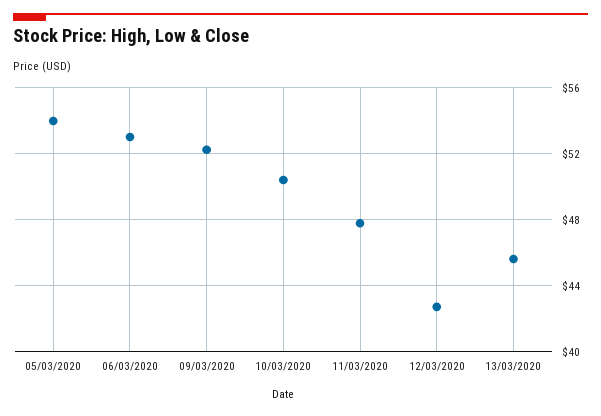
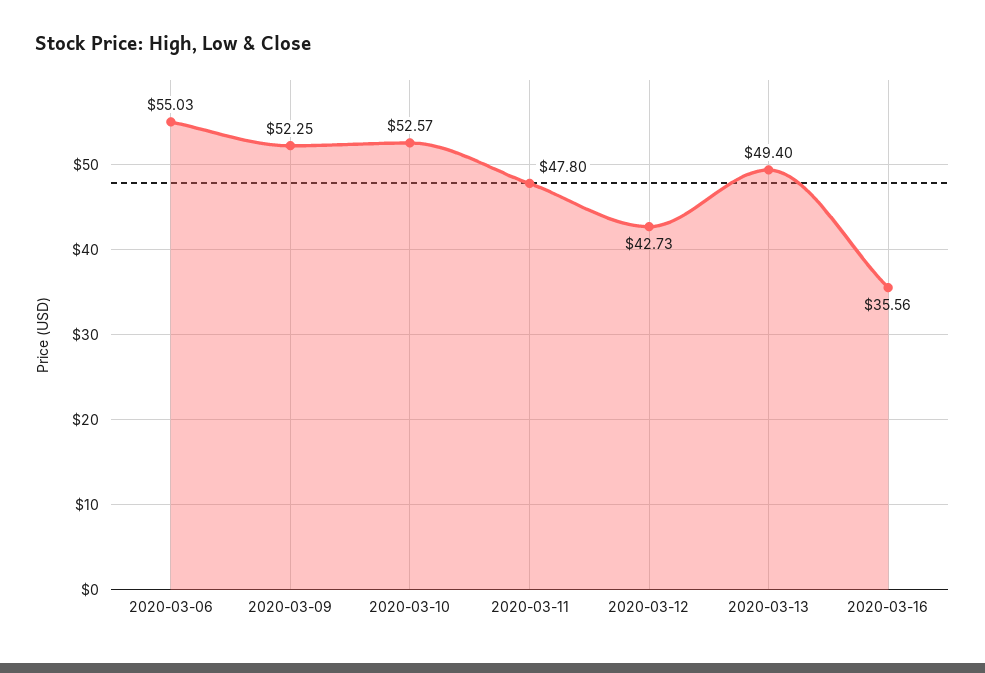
05/03/2020: 54 -> none
06/03/2020: 53 -> 55.03
10/03/2020: 50.5 -> 52.57
13/03/2020: 45.5 -> 49.4
2020-03-16: none -> 35.56

